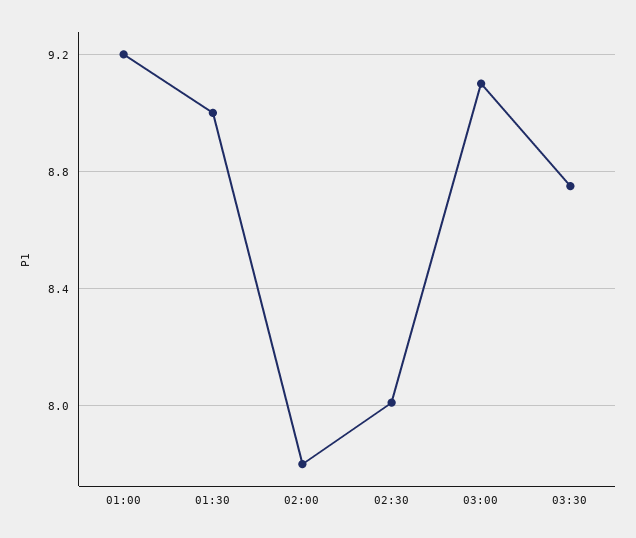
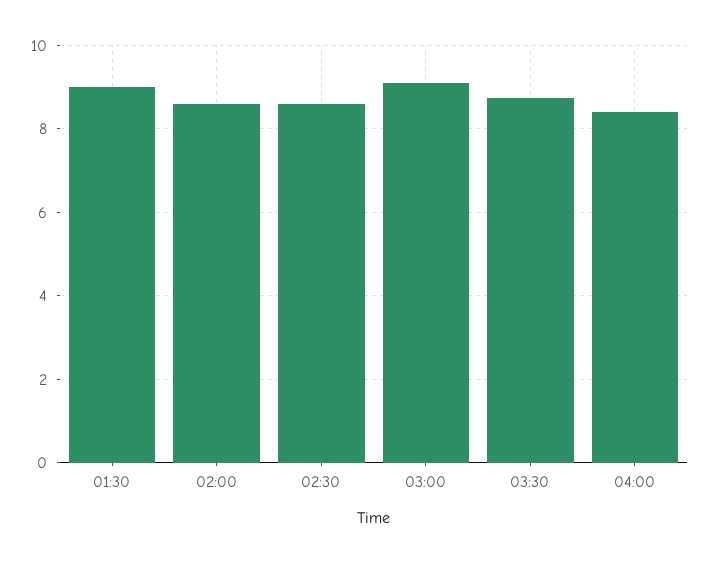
01:00: 9.2 -> none
02:00: 7.8 -> 8.6
02:30: 8 -> 8.6
04:00: none -> 8.4

